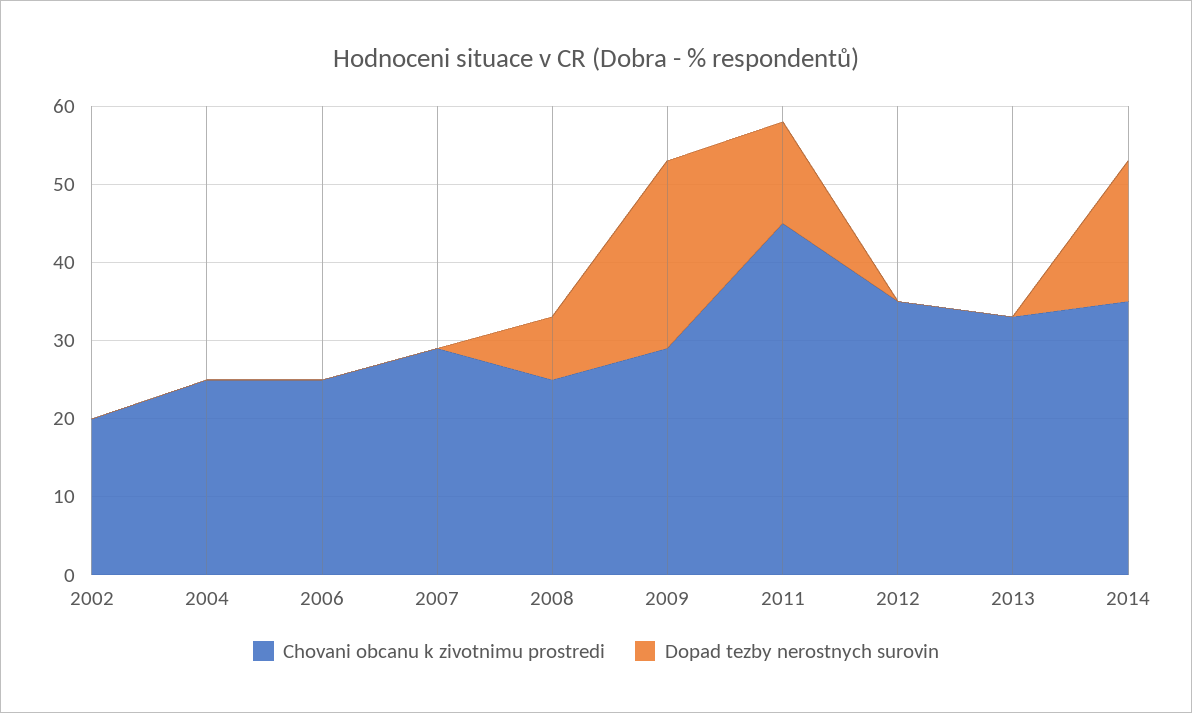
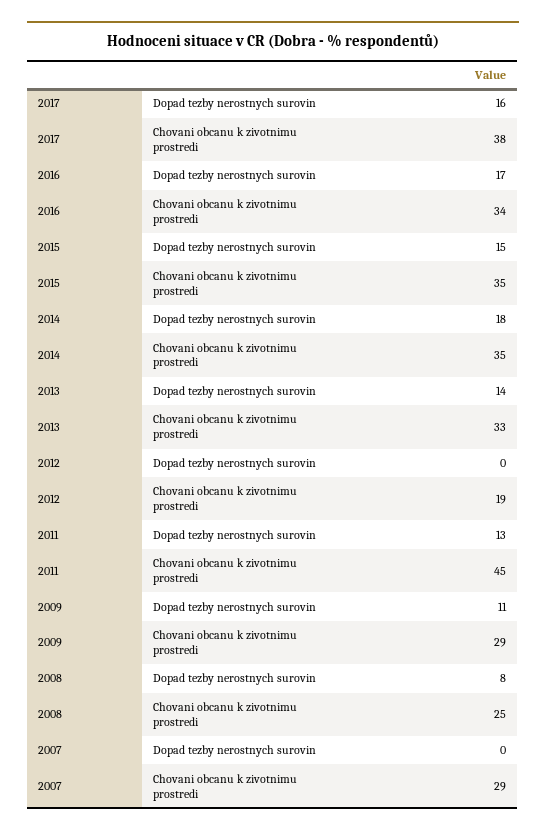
Chovani obcanu k zivotnimu prostredi, 2002: 20 -> none
Dopad tezby nerostnych surovin, 2002: 0 -> none
Chovani obcanu k zivotnimu prostredi, 2004: 25 -> none
Dopad tezby nerostnych surovin, 2004: 0 -> none
Chovani obcanu k zivotnimu prostredi, 2006: 25 -> none
Dopad tezby nerostnych surovin, 2006: 0 -> none
Dopad tezby nerostnych surovin, 2009: 25 -> 11
Chovani obcanu k zivotnimu prostredi, 2012: 35 -> 19
Dopad tezby nerostnych surovin, 2013: 0 -> 14
Dopad tezby nerostnych surovin, 2017: none -> 16
Chovani obcanu k zivotnimu prostredi, 2017: none -> 38
Dopad tezby nerostnych surovin, 2016: none -> 17
Chovani obcanu k zivotnimu prostredi, 2016: none -> 34
Dopad tezby nerostnych surovin, 2015: none -> 15
Chovani obcanu k zivotnimu prostredi, 2015: none -> 35

